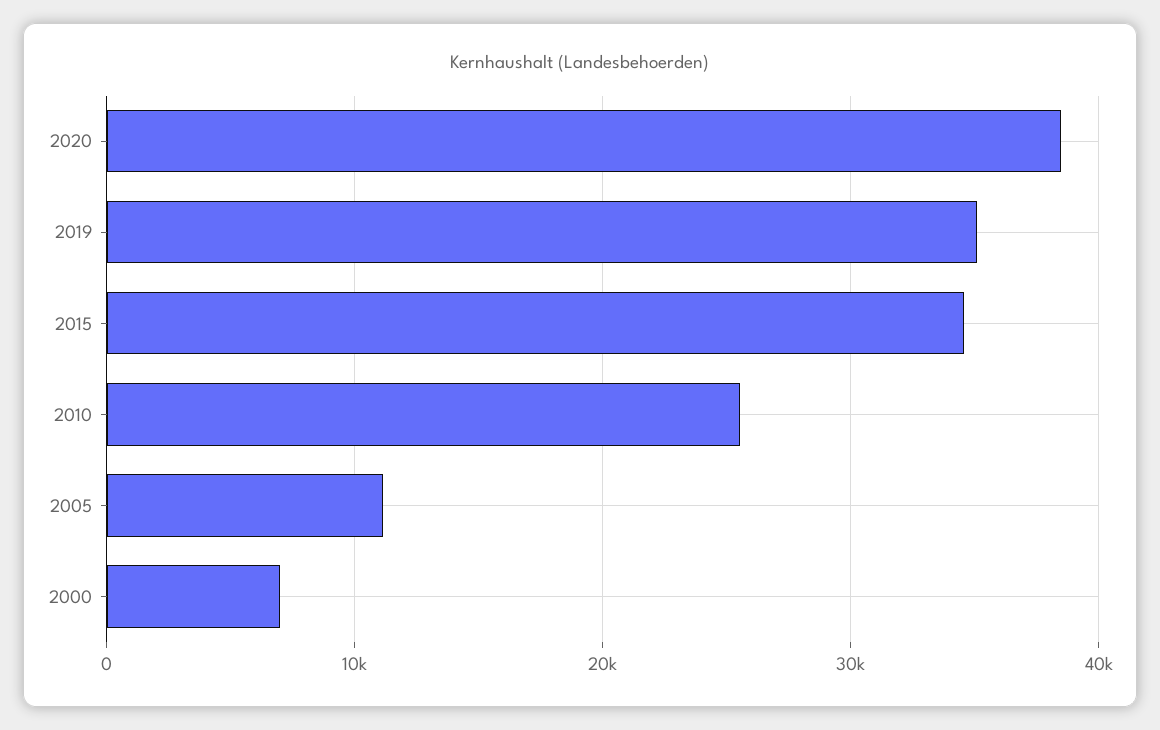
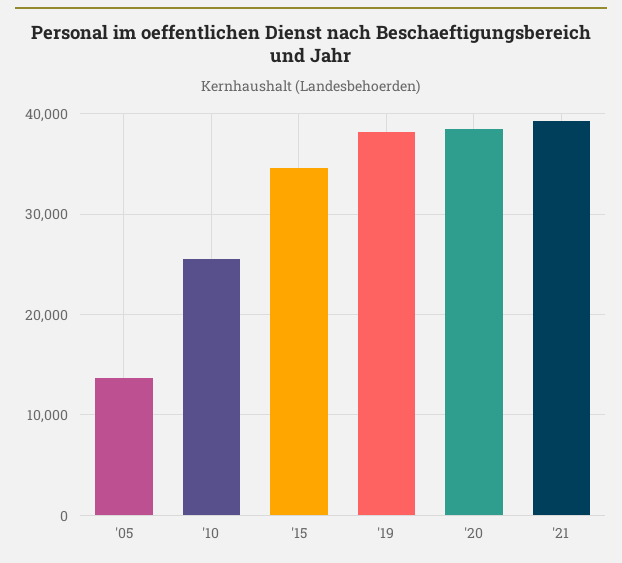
2019: 35000 -> 38000
2005: 11000 -> 14000
2000: 7000 -> none
'21: none -> 39000

